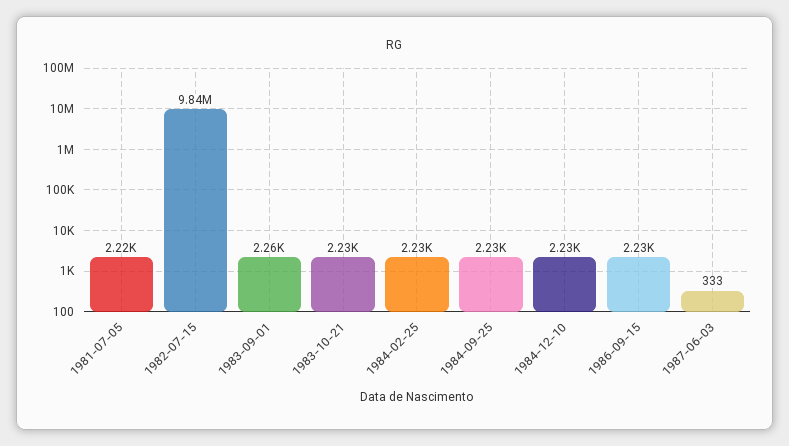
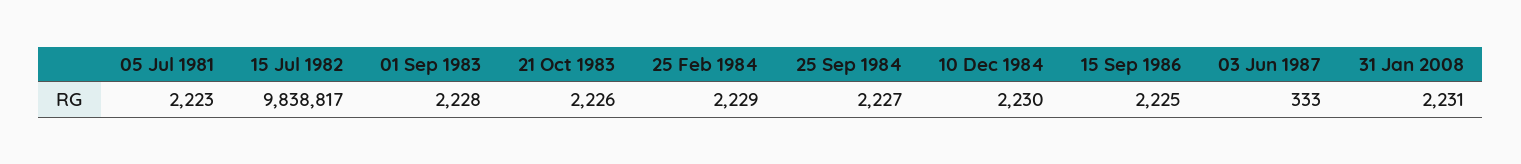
1983-09-01: 2260 -> 2228
31 Jan 2008: none -> 2231

